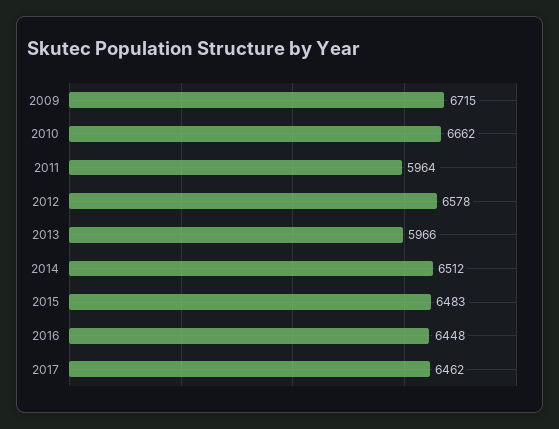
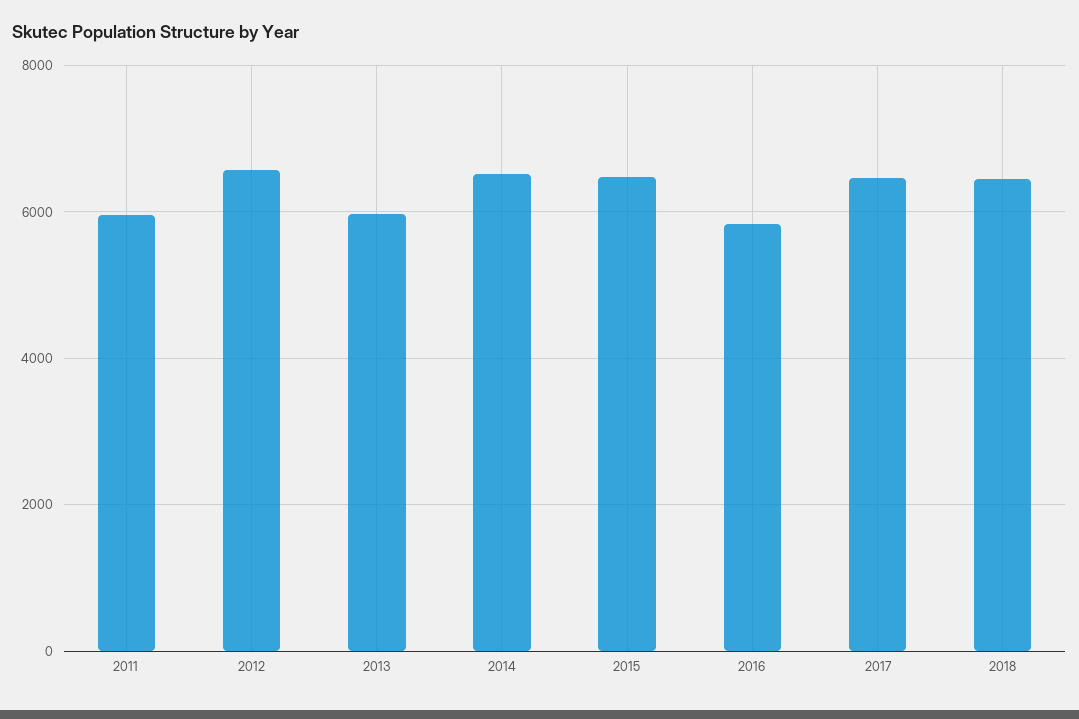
2009: 6715 -> none
2010: 6662 -> none
2016: 6448 -> 5800
2018: none -> 6400

